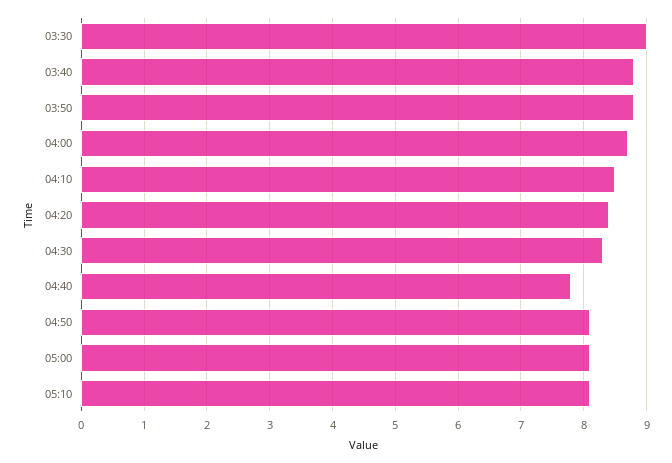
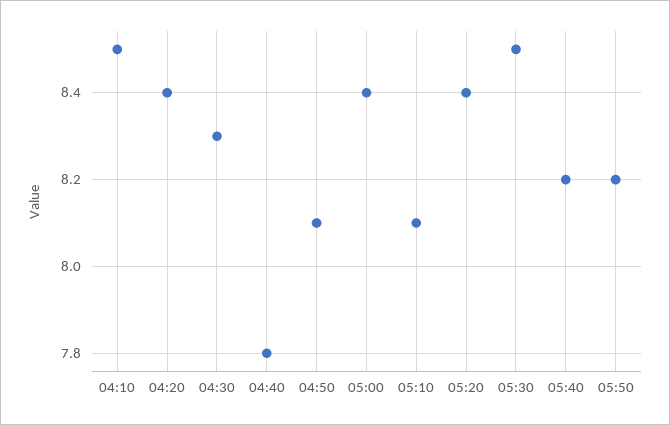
03:30: 9 -> none
03:40: 8.8 -> none
03:50: 8.8 -> none
04:00: 8.7 -> none
05:00: 8.1 -> 8.4
05:20: none -> 8.4
05:30: none -> 8.5
05:40: none -> 8.2
05:50: none -> 8.2

